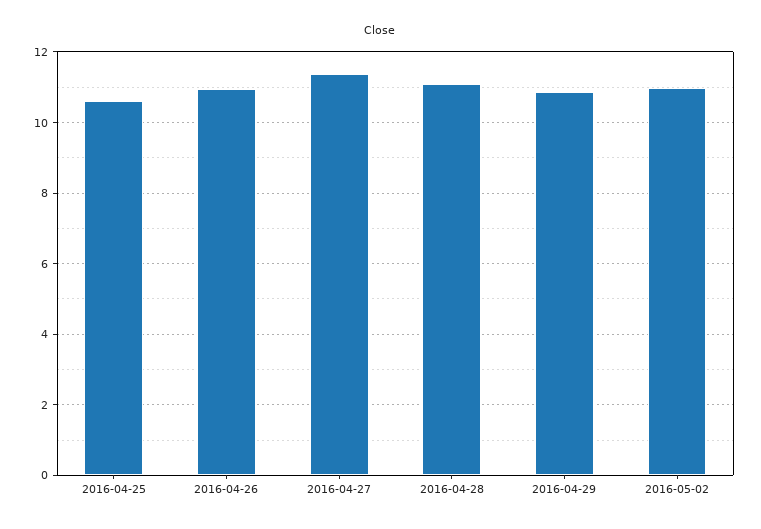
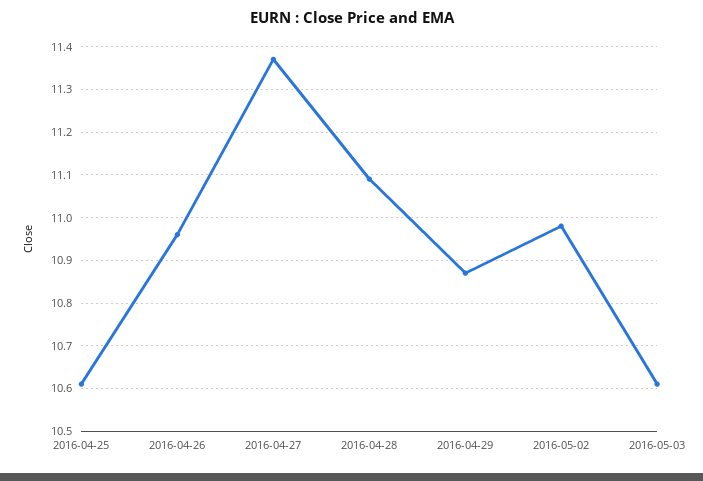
2016-05-03: none -> 10.6

